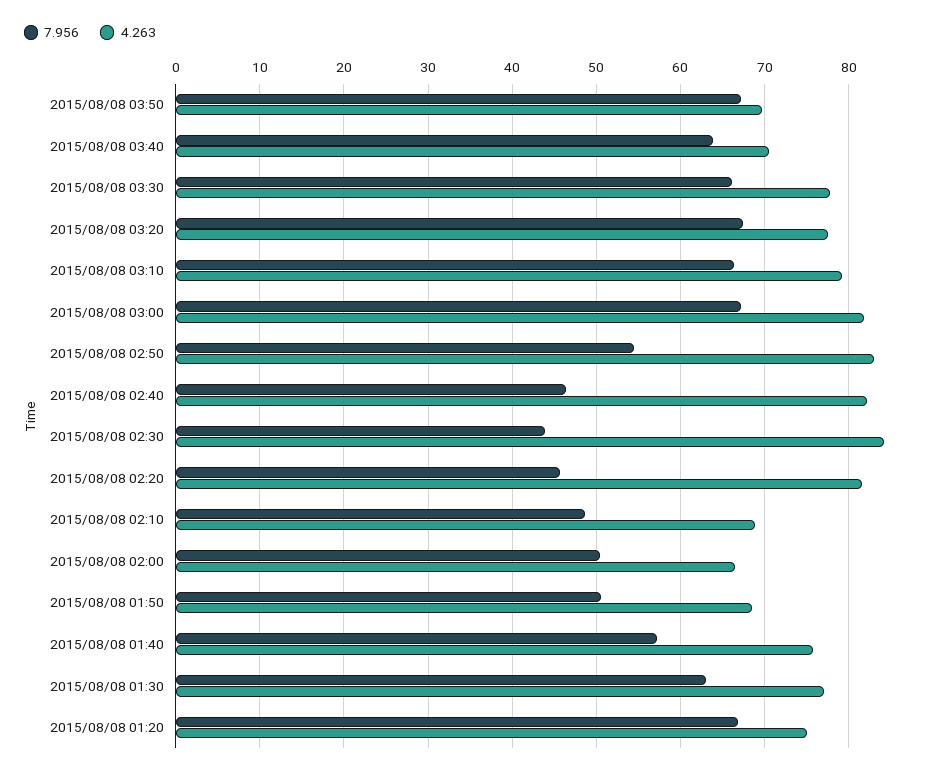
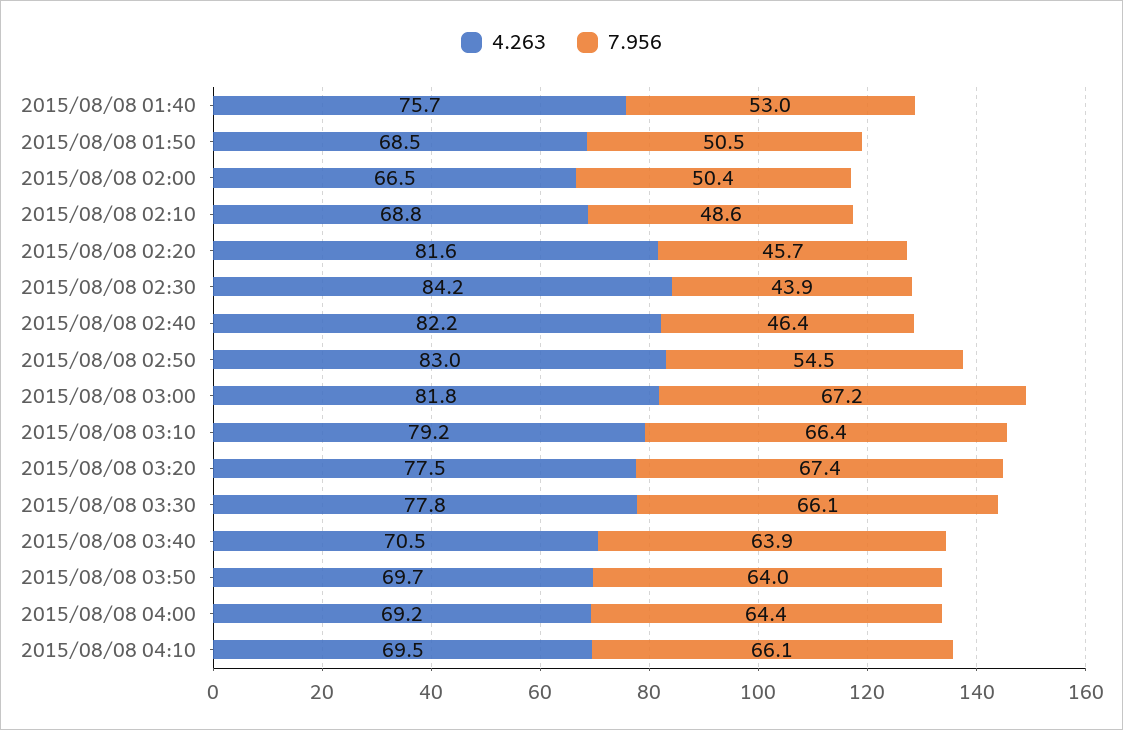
7.956, 2015/08/08 03:50: 67 -> 64
7.956, 2015/08/08 01:40: 57 -> 53
7.956, 2015/08/08 01:30: 63 -> none
4.263, 2015/08/08 01:30: 77 -> none
7.956, 2015/08/08 01:20: 67 -> none
4.263, 2015/08/08 01:20: 75 -> none
4.263, 2015/08/08 04:00: none -> 69.2
7.956, 2015/08/08 04:00: none -> 64.4
4.263, 2015/08/08 04:10: none -> 69.5
7.956, 2015/08/08 04:10: none -> 66.1

